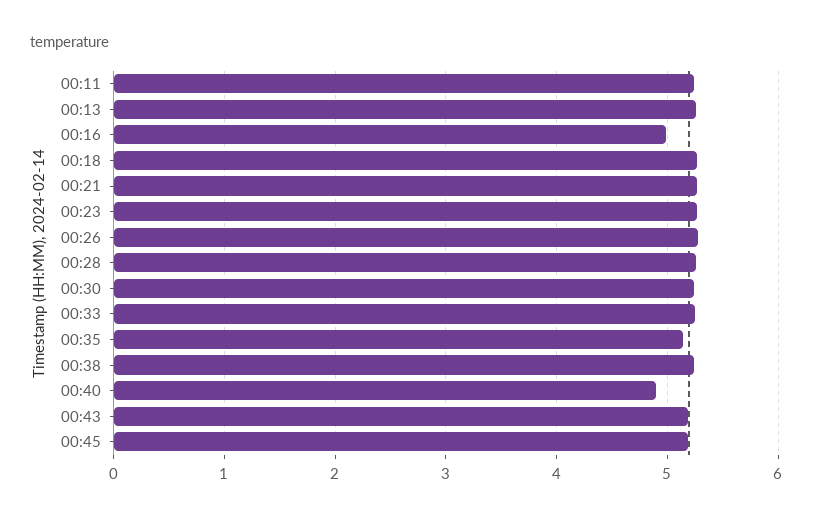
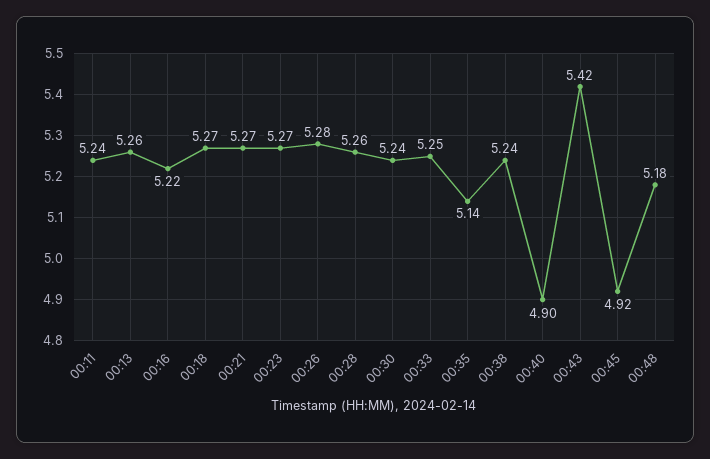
00:16: 5 -> 5.22
00:43: 5.2 -> 5.42
00:45: 5.2 -> 4.92
00:48: none -> 5.18

